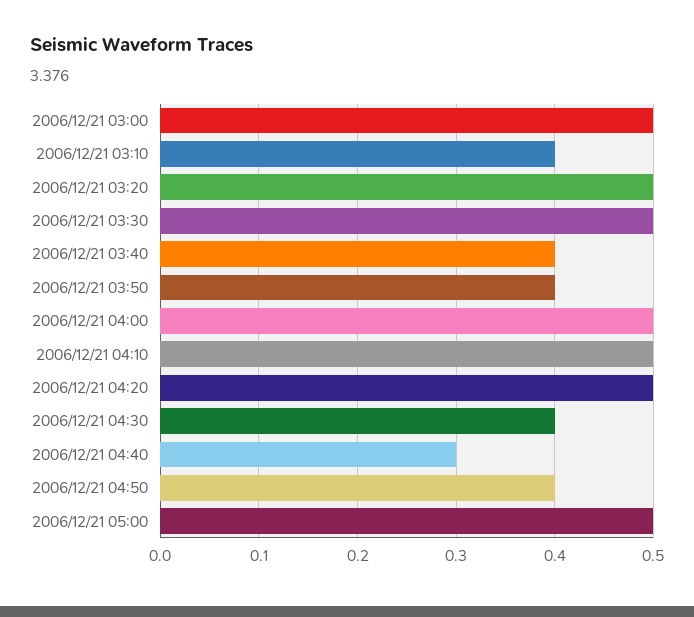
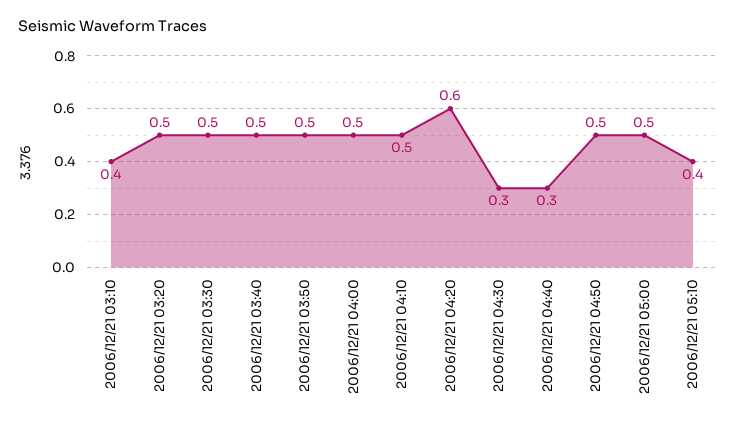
2006/12/21 03:00: 0.5 -> none
2006/12/21 03:40: 0.4 -> 0.5
2006/12/21 03:50: 0.4 -> 0.5
2006/12/21 04:20: 0.5 -> 0.6
2006/12/21 04:30: 0.4 -> 0.3
2006/12/21 04:50: 0.4 -> 0.5
2006/12/21 05:10: none -> 0.4

